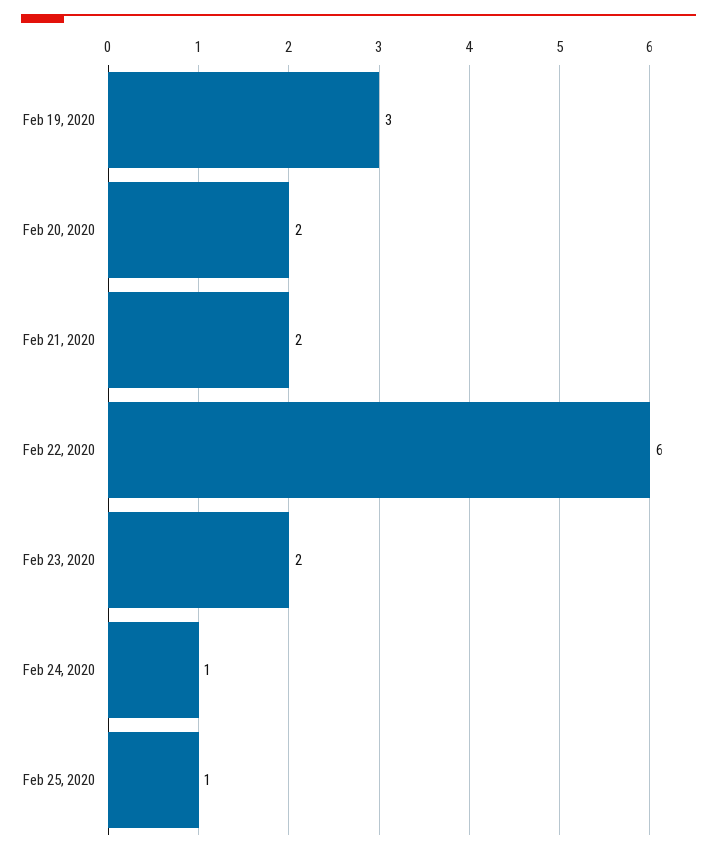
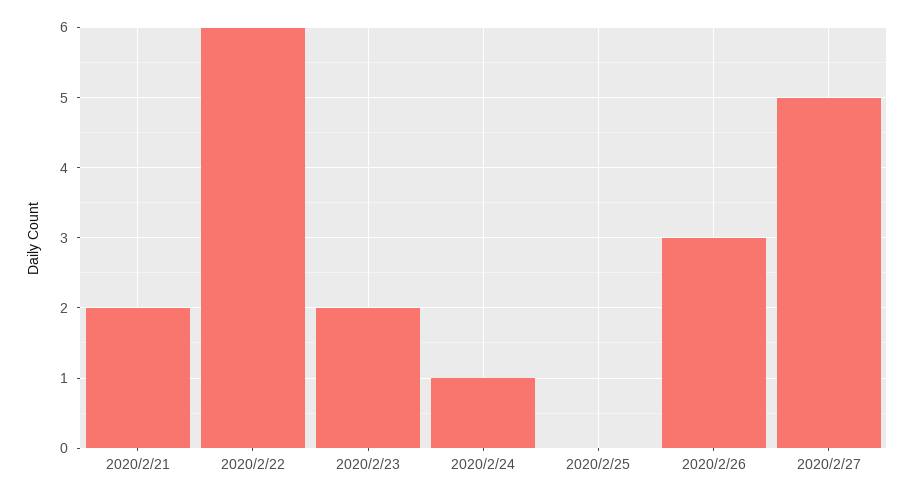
Feb 19, 2020: 3 -> none
Feb 20, 2020: 2 -> none
Feb 25, 2020: 1 -> 0
2020/2/26: none -> 3
2020/2/27: none -> 5

